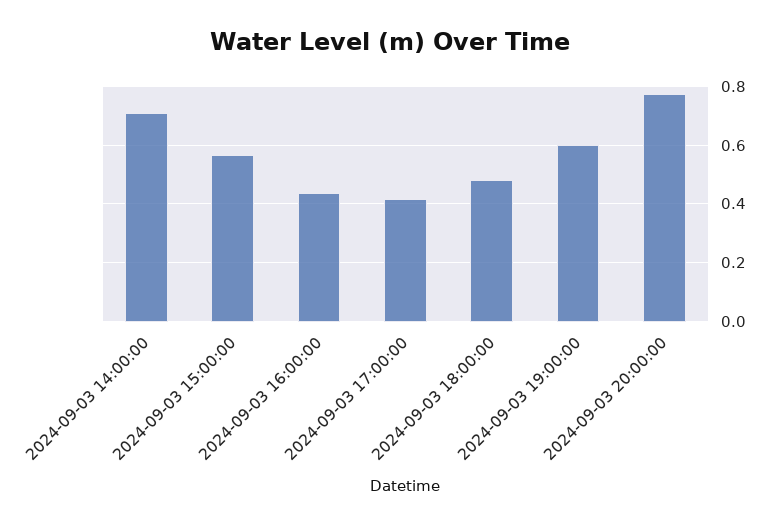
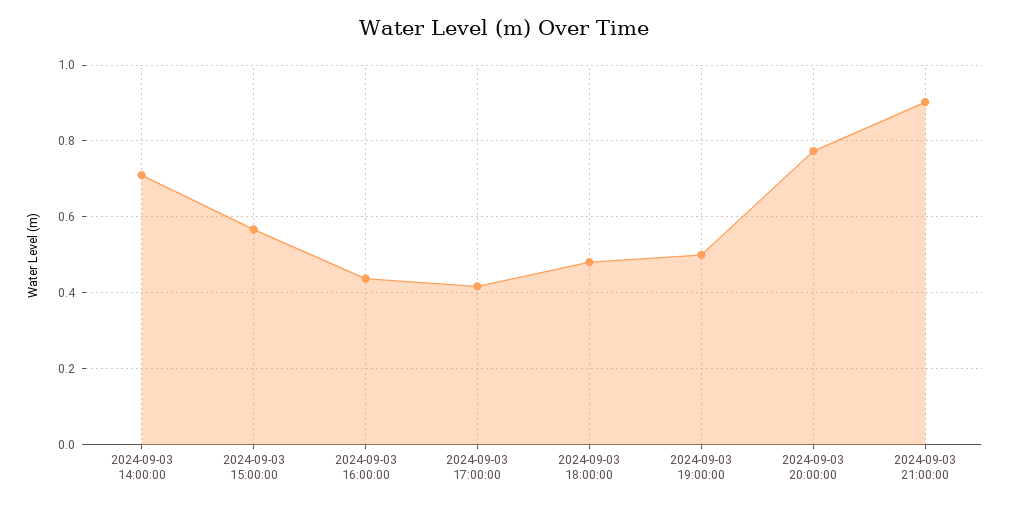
2024-09-03 19:00:00: 0.6 -> 0.5
2024-09-03 21:00:00: none -> 0.9

